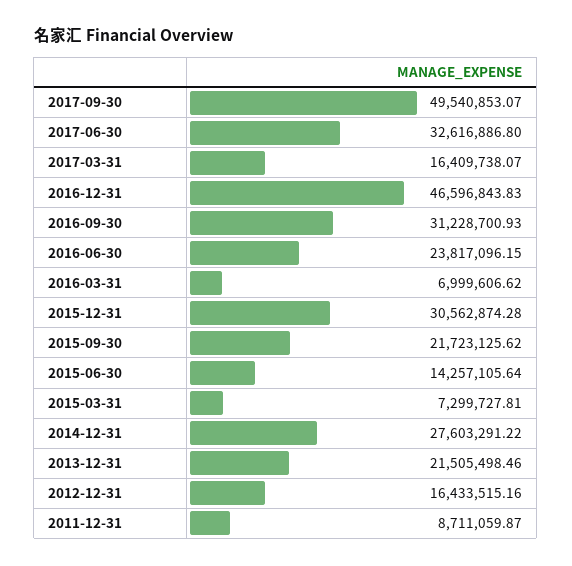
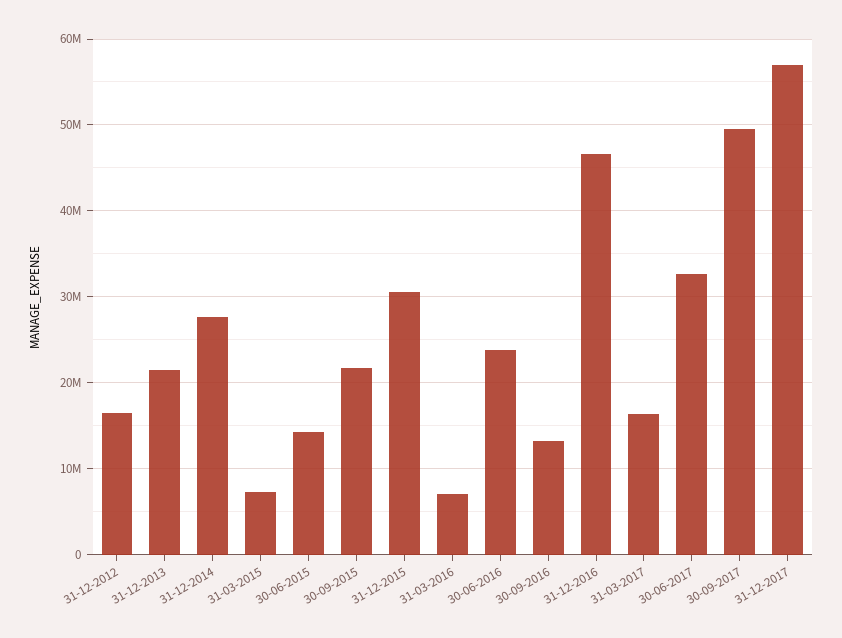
2016-09-30: 31228700.93 -> 13000000
2011-12-31: 8711059.87 -> none
31-12-2017: none -> 57000000

